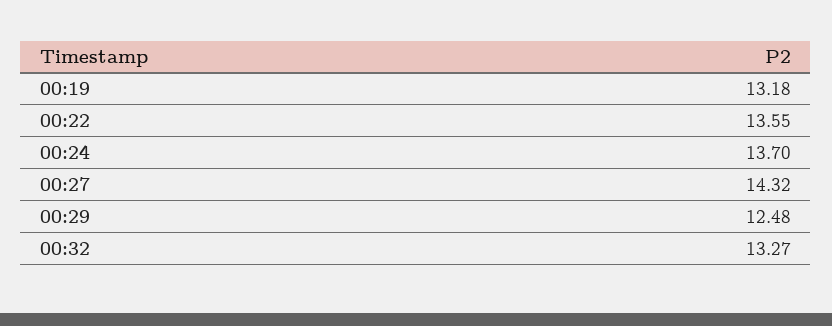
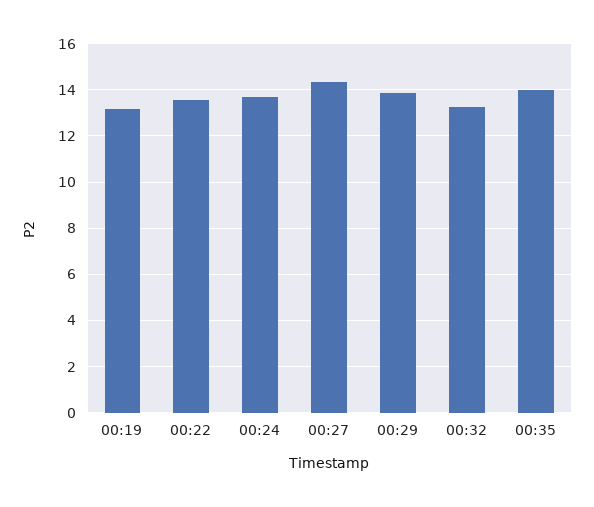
00:29: 12.48 -> 14
00:35: none -> 14

